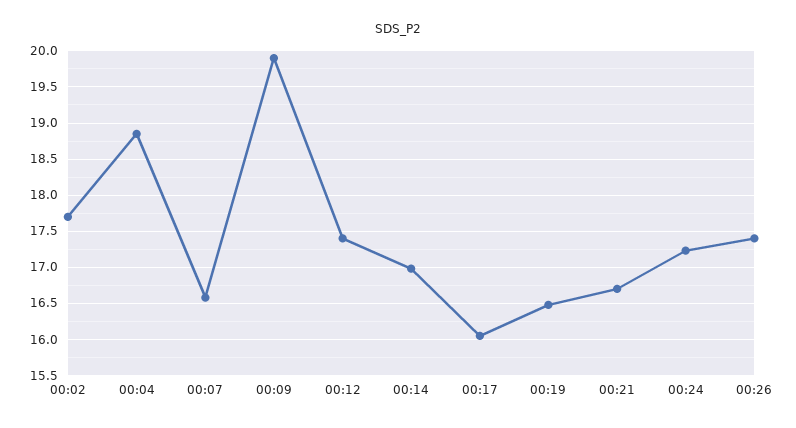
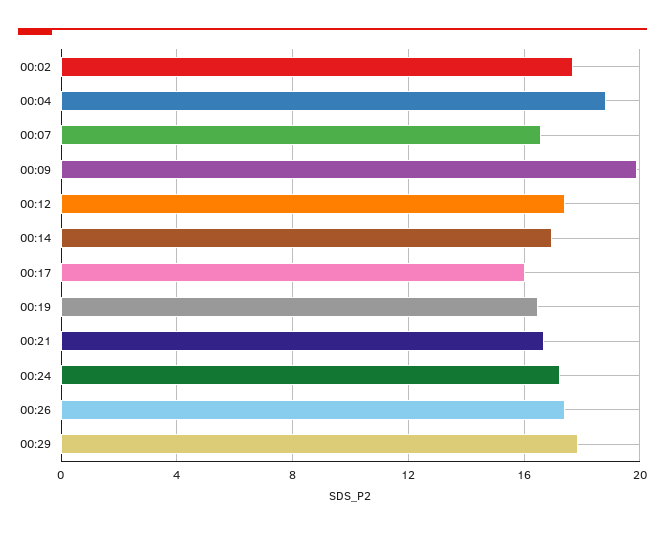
00:29: none -> 18

